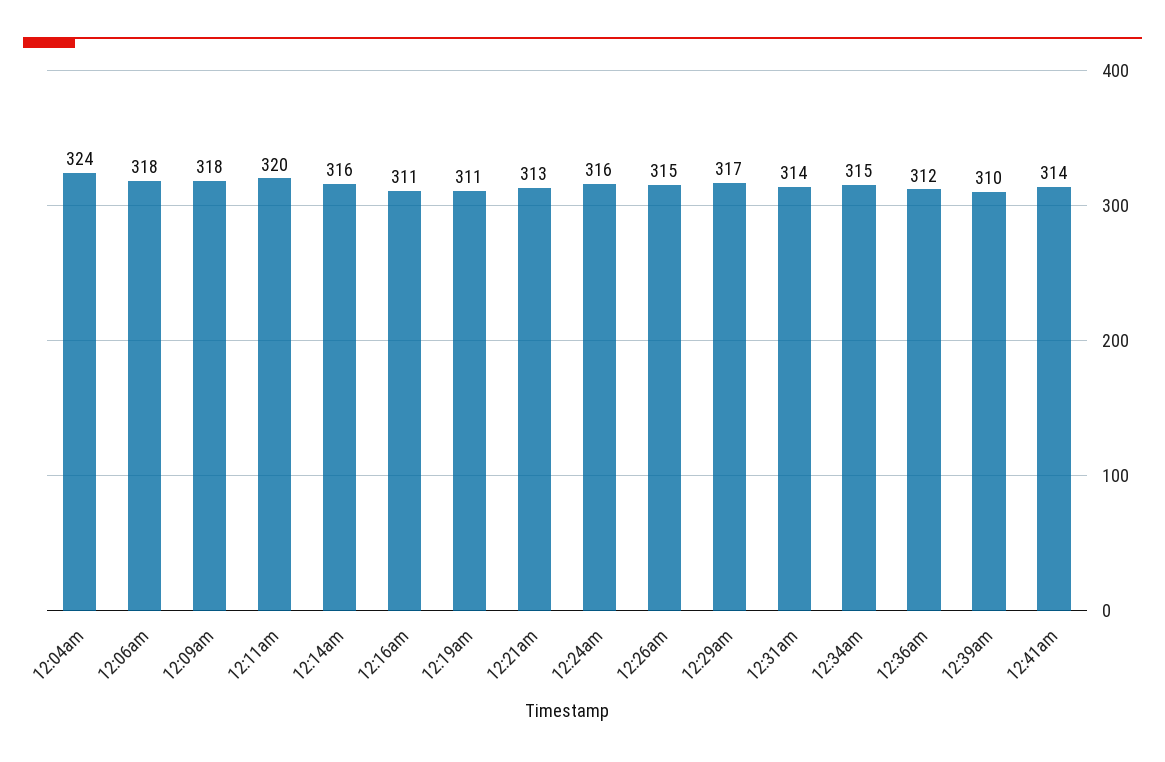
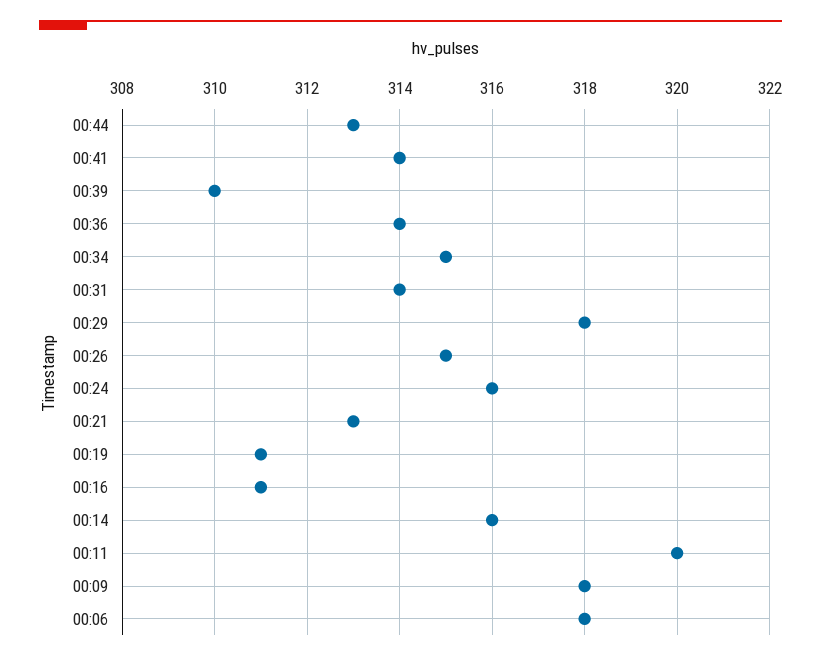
12:04am: 324 -> none
12:29am: 317 -> 318
12:36am: 312 -> 314
00:44: none -> 313

